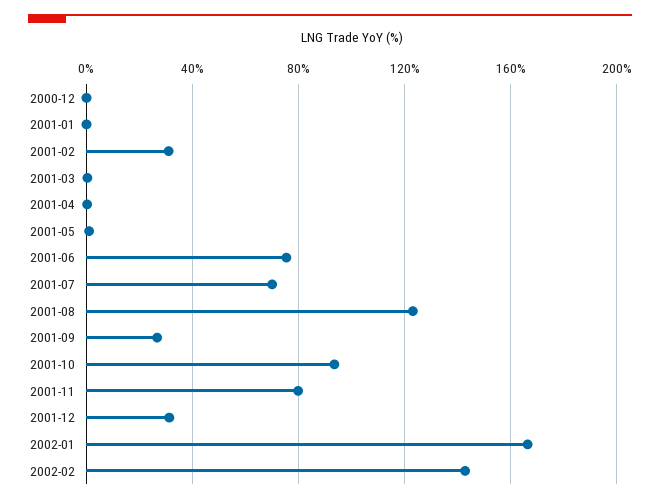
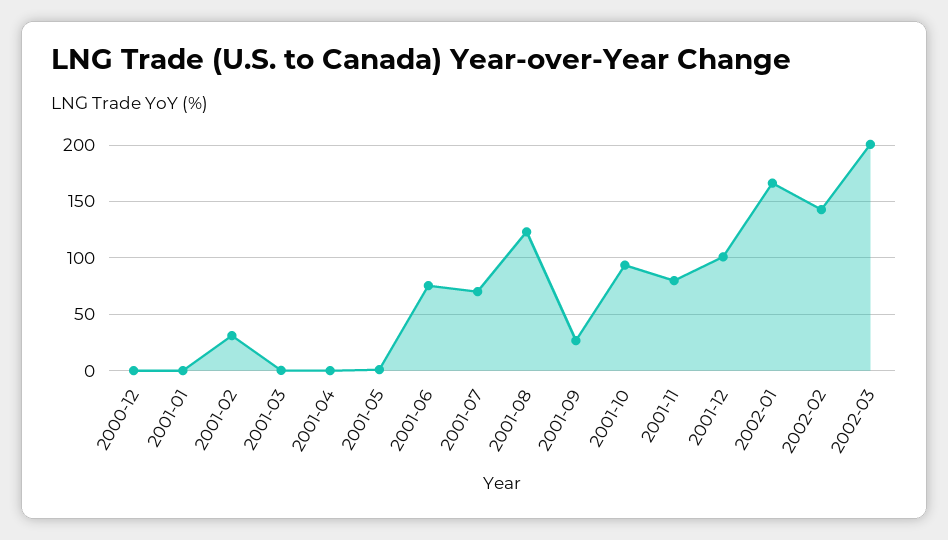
2001-12: 30 -> 100
2002-03: none -> 200

